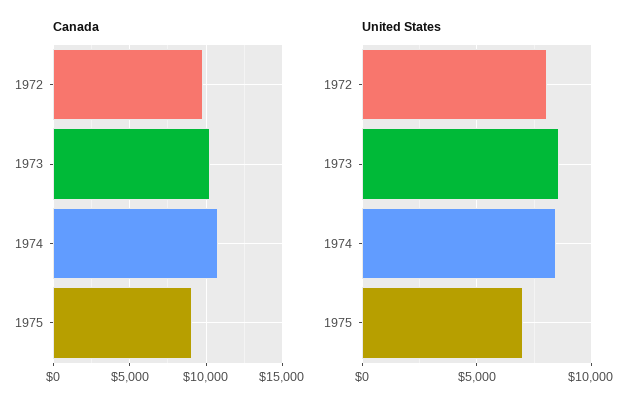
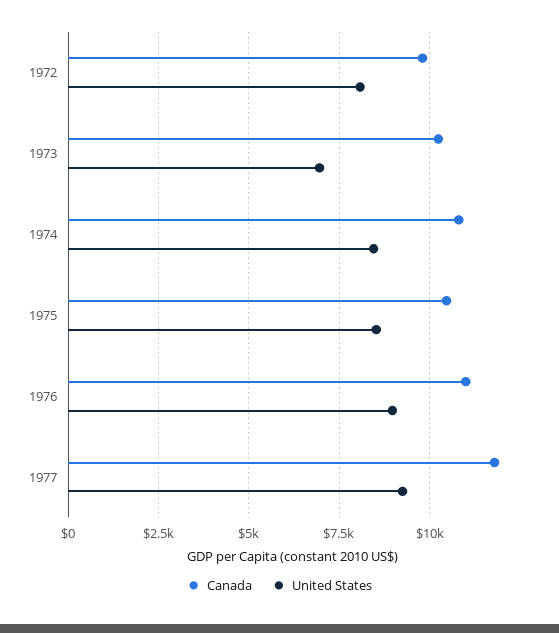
Canada, 1975: 9000 -> 10500
United States, 1973: 8500 -> 7000
United States, 1975: 7000 -> 8500
Canada, 1976: none -> 11000
United States, 1976: none -> 9000
Canada, 1977: none -> 11750
United States, 1977: none -> 9250

